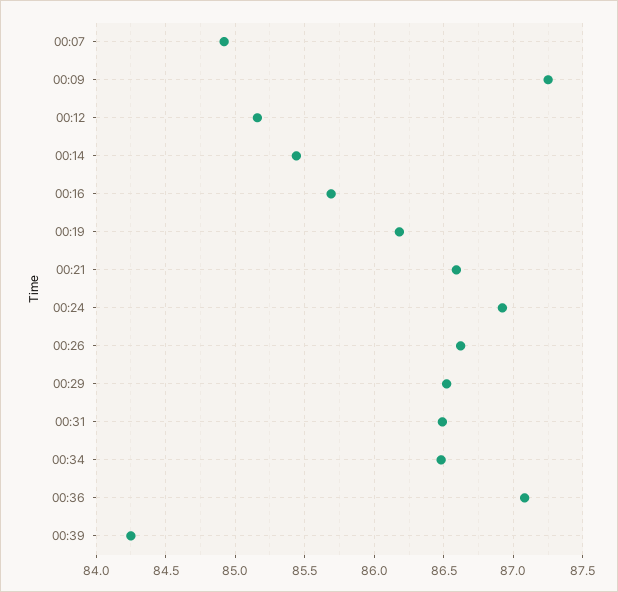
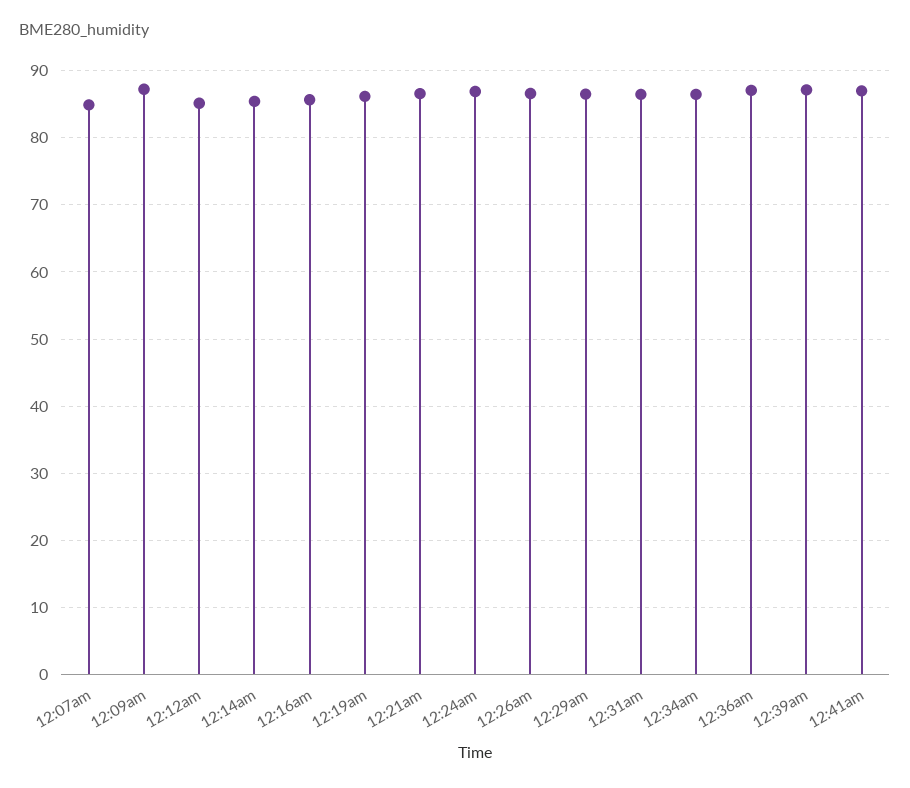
00:39: 84.25 -> 87
12:41am: none -> 87

